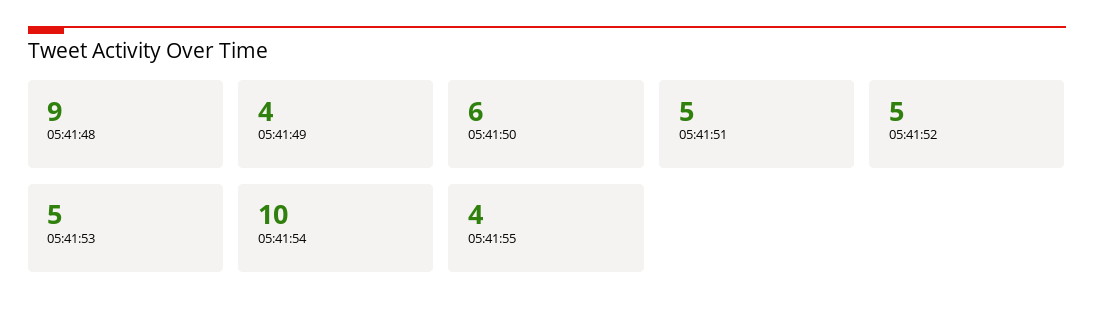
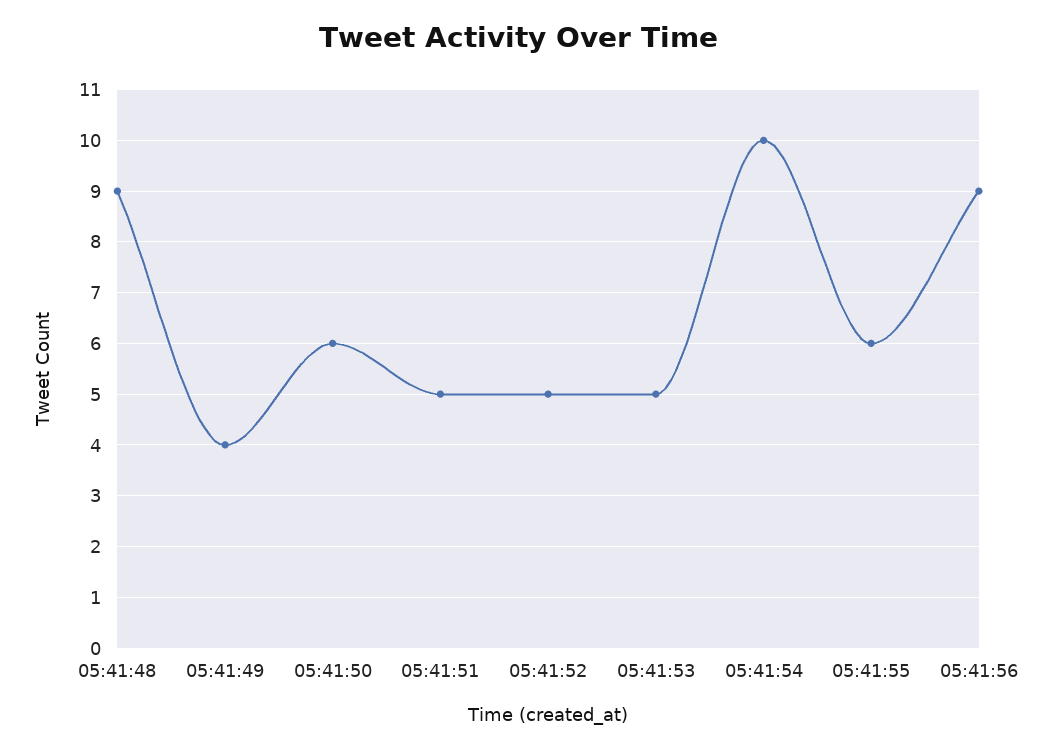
05:41:55: 4 -> 6
05:41:56: none -> 9

